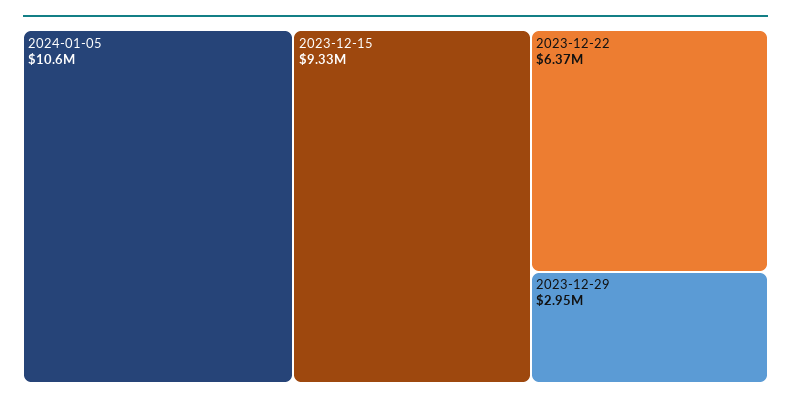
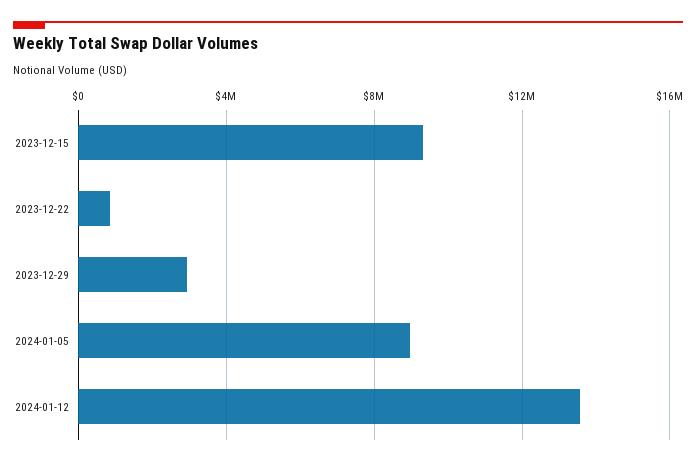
2024-01-05: 10600000 -> 9000000
2023-12-22: 6370000 -> 1000000
2024-01-12: none -> 13500000

